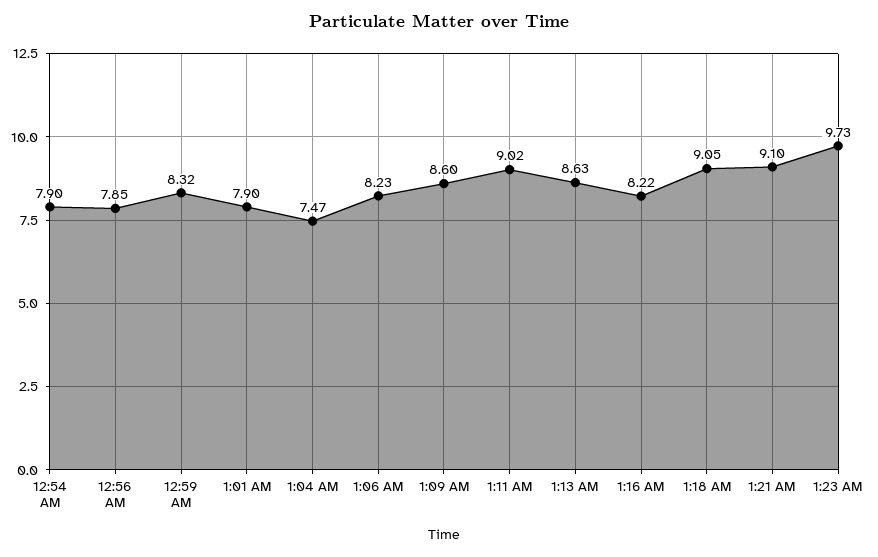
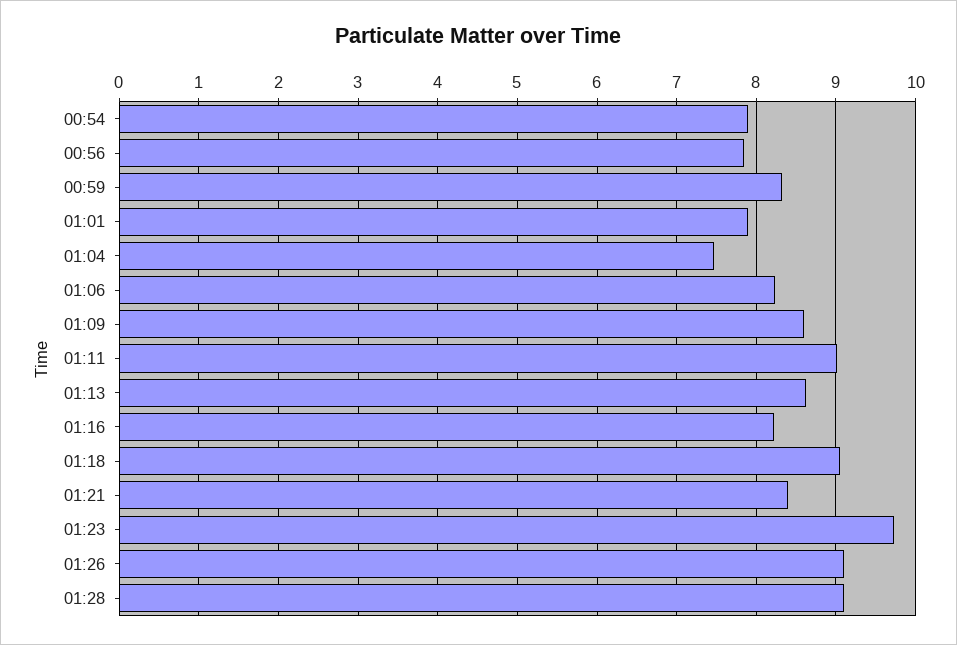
1:21 AM: 9.1 -> 8.4
01:26: none -> 9.1
01:28: none -> 9.1

